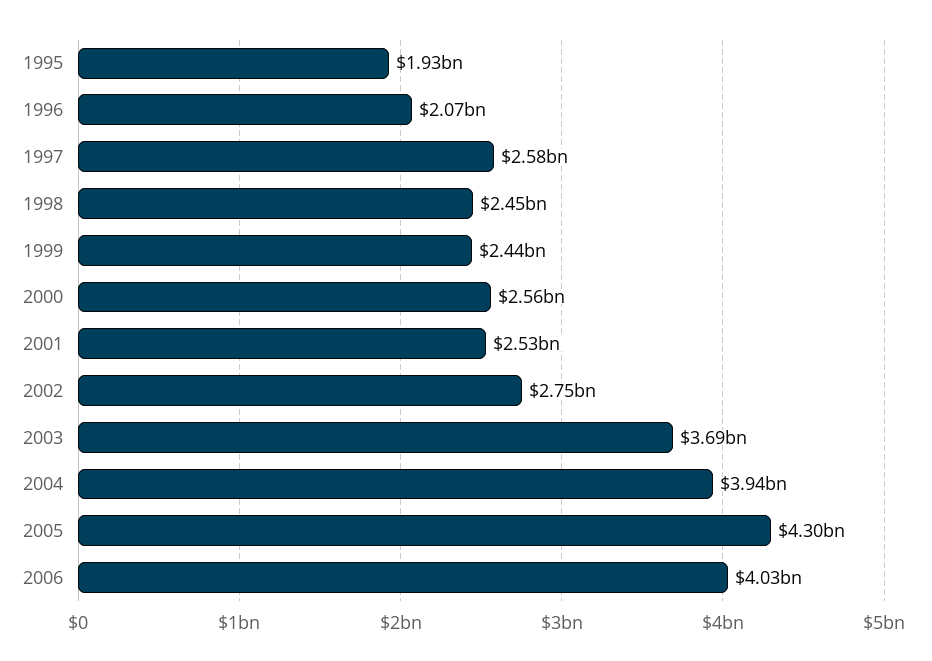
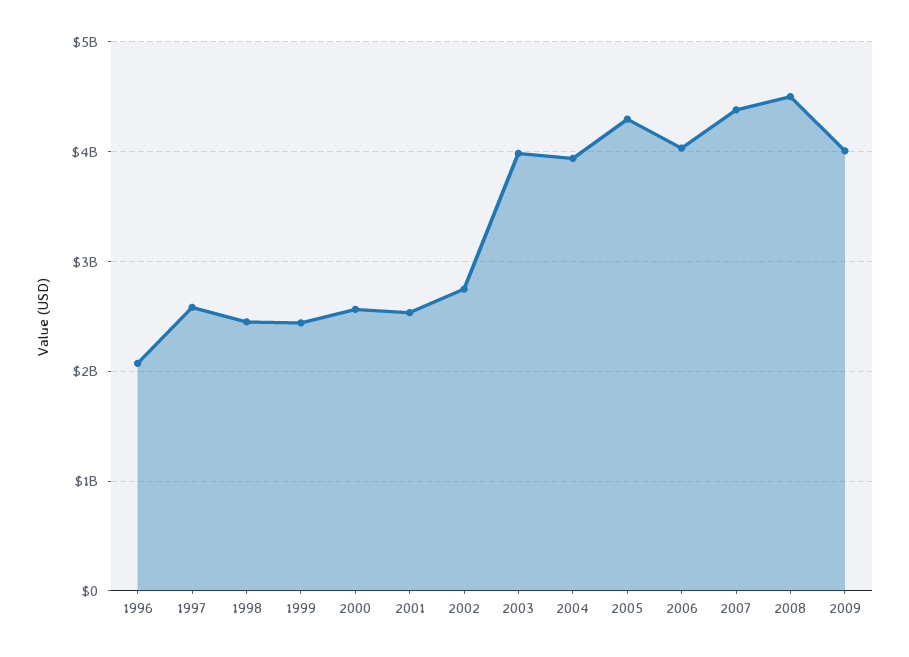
1995: 1930000000 -> none
2003: 3690000000 -> 4000000000
2007: none -> 4400000000
2008: none -> 4500000000
2009: none -> 4000000000

